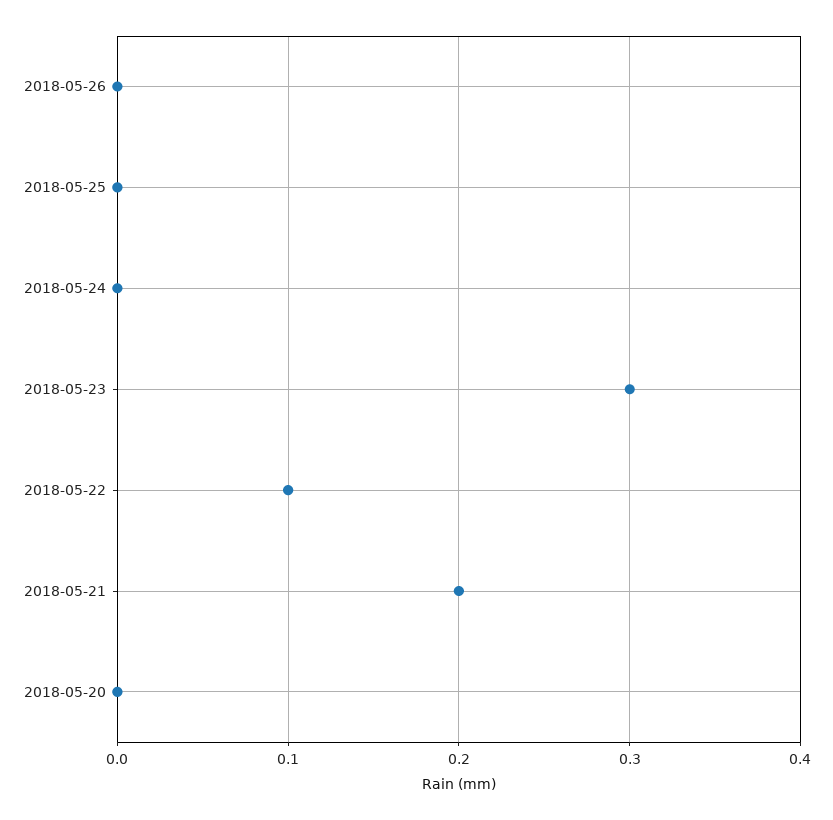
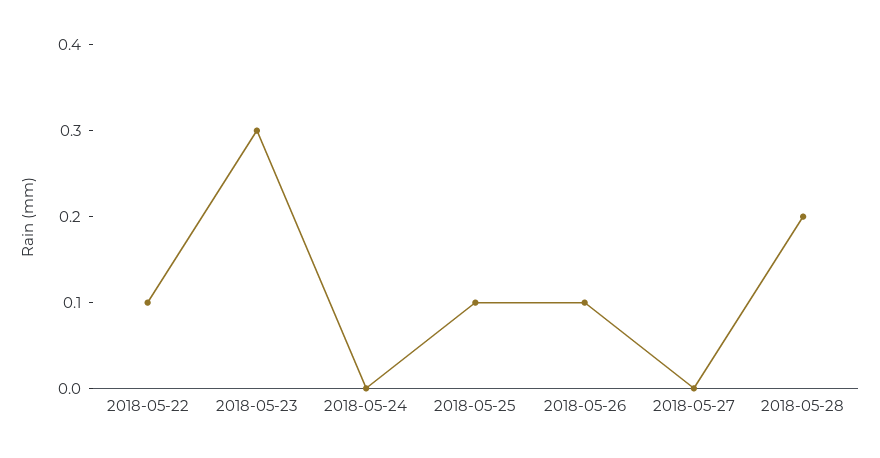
2018-05-26: 0 -> 0.1
2018-05-25: 0 -> 0.1
2018-05-21: 0.2 -> none
2018-05-20: 0 -> none
2018-05-27: none -> 0
2018-05-28: none -> 0.2

